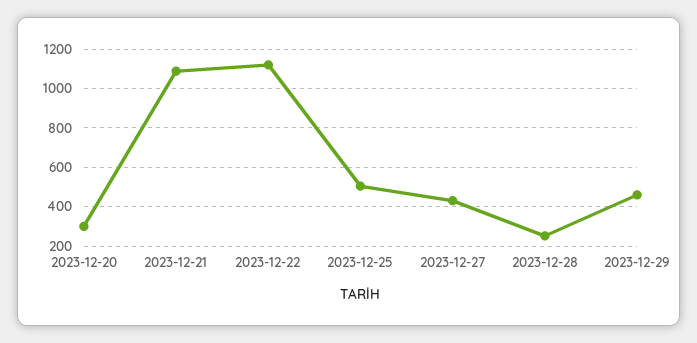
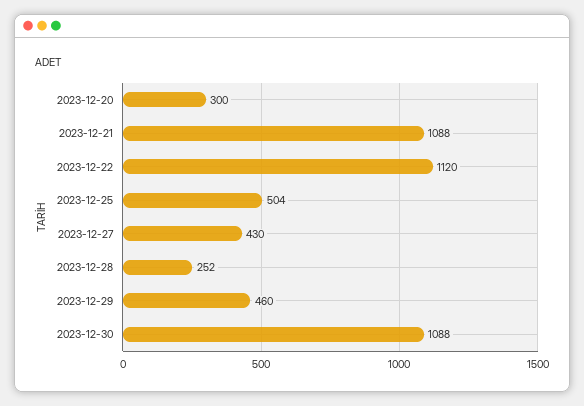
2023-12-30: none -> 1088

